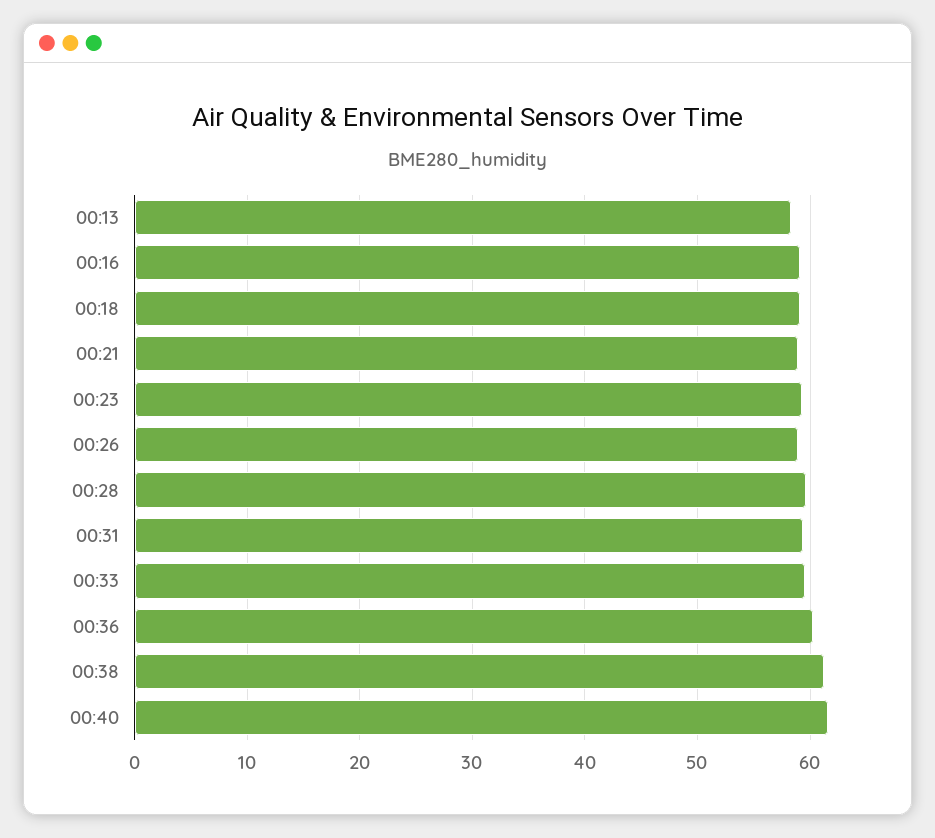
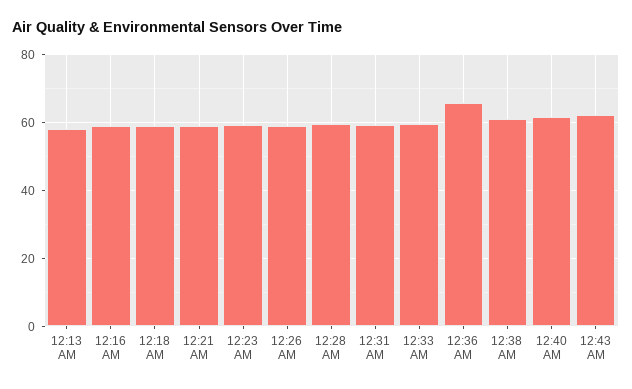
00:36: 60 -> 66
12:43 AM: none -> 62

